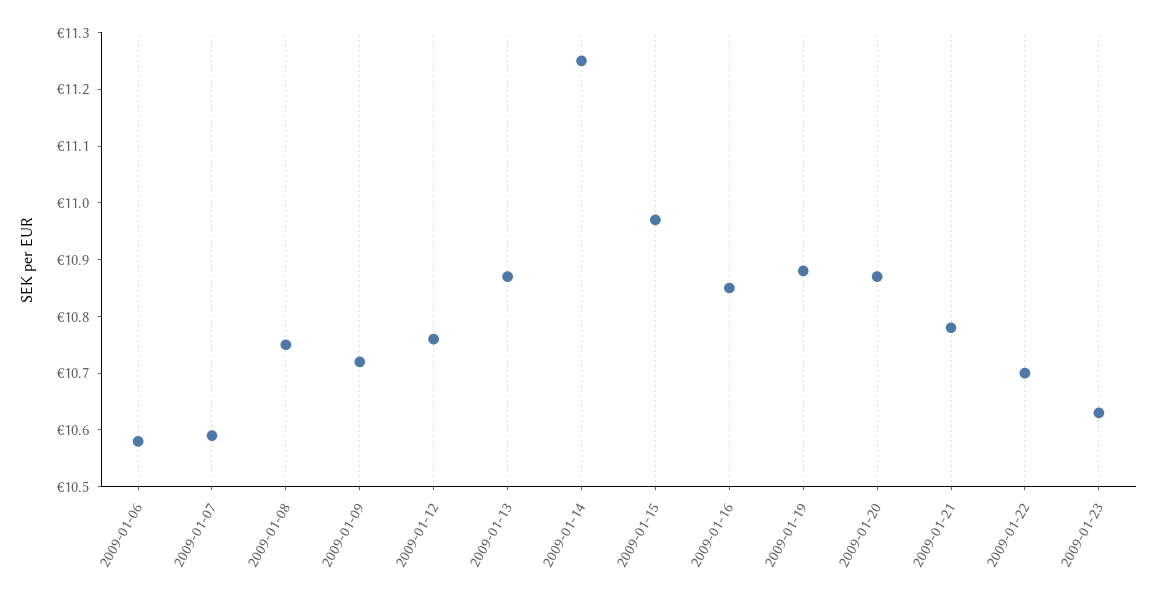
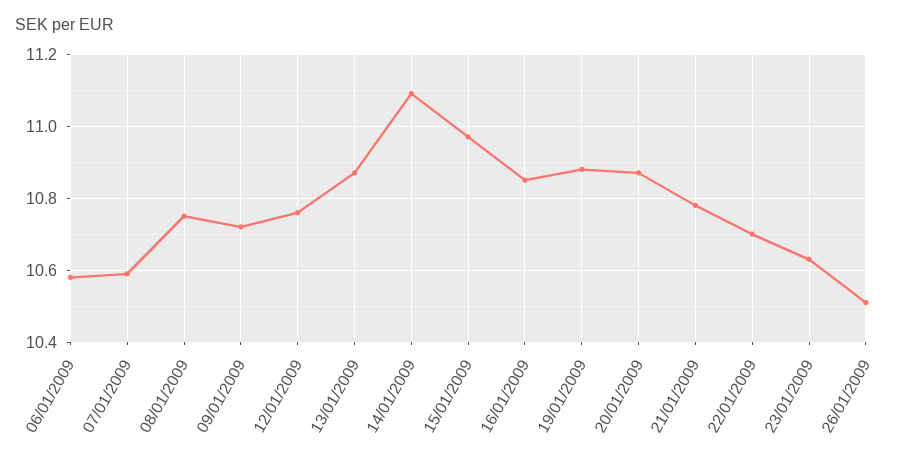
2009-01-14: 11.25 -> 11.1
26/01/2009: none -> 10.5

